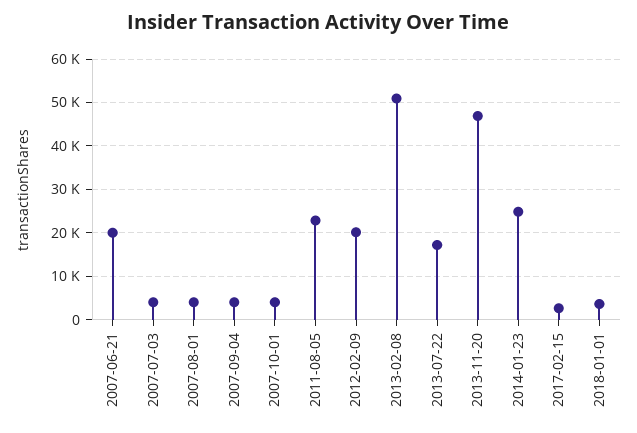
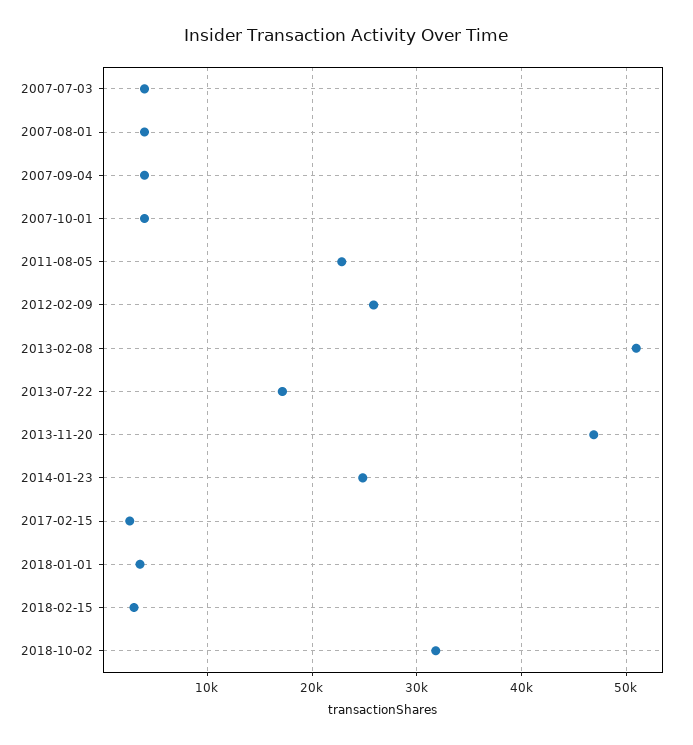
2007-06-21: 20000 -> none
2012-02-09: 20000 -> 26000
2018-02-15: none -> 3000
2018-10-02: none -> 32000

